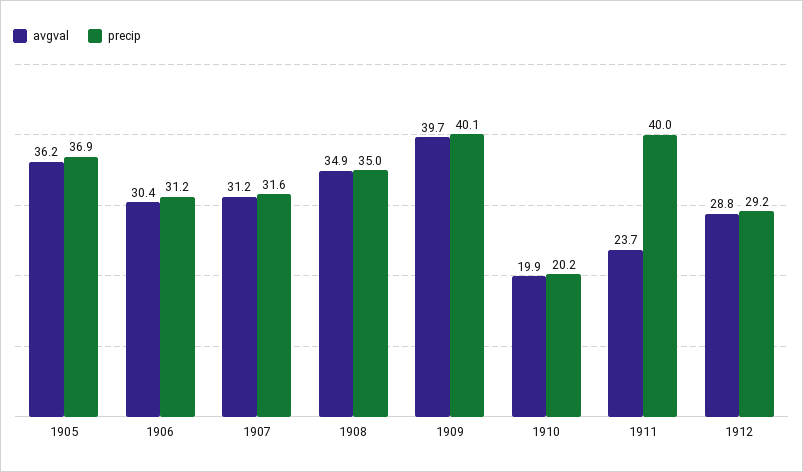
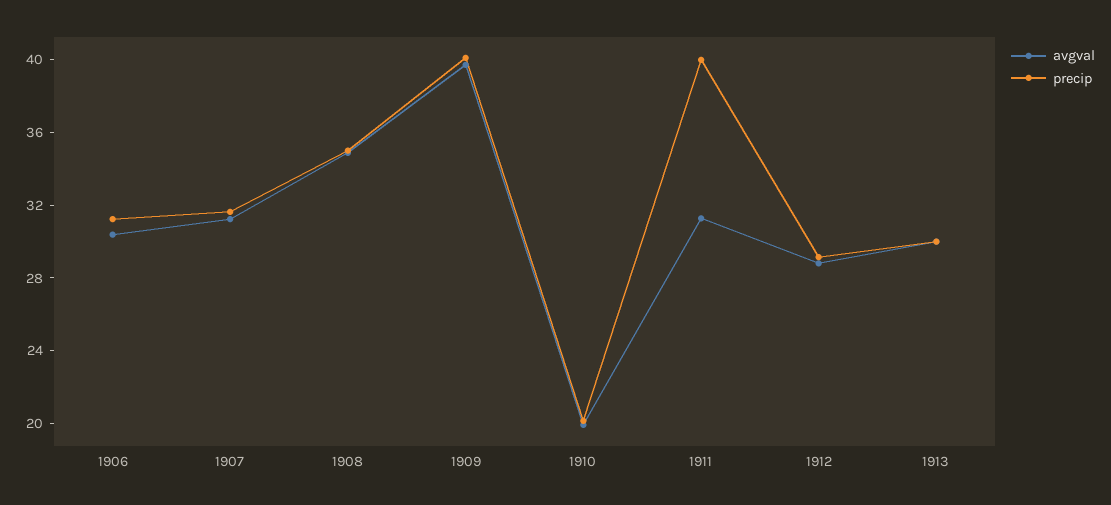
avgval, 1905: 36.2 -> none
precip, 1905: 36.9 -> none
avgval, 1911: 23.7 -> 31
avgval, 1913: none -> 30
precip, 1913: none -> 30

